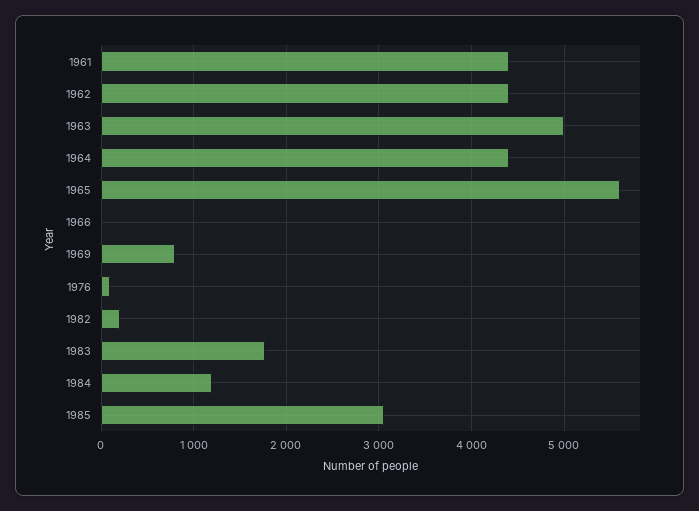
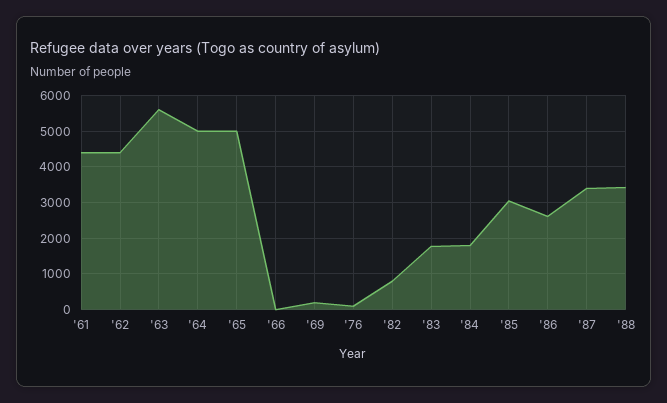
1963: 5000 -> 5600
1964: 4400 -> 5000
1965: 5600 -> 5000
1969: 800 -> 200
1982: 200 -> 800
1984: 1200 -> 1800
'86: none -> 2600
'87: none -> 3400
'88: none -> 3400

